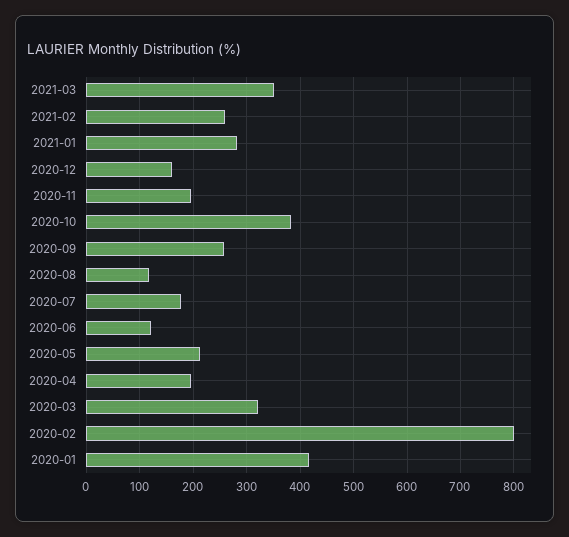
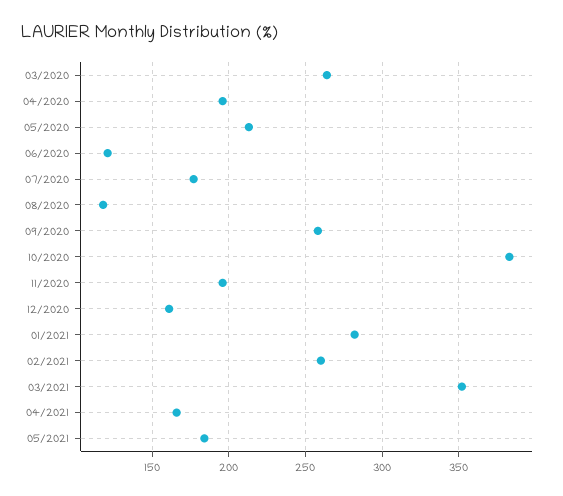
2020-03: 320 -> 265
2020-02: 800 -> none
2020-01: 420 -> none
04/2021: none -> 165
05/2021: none -> 185

